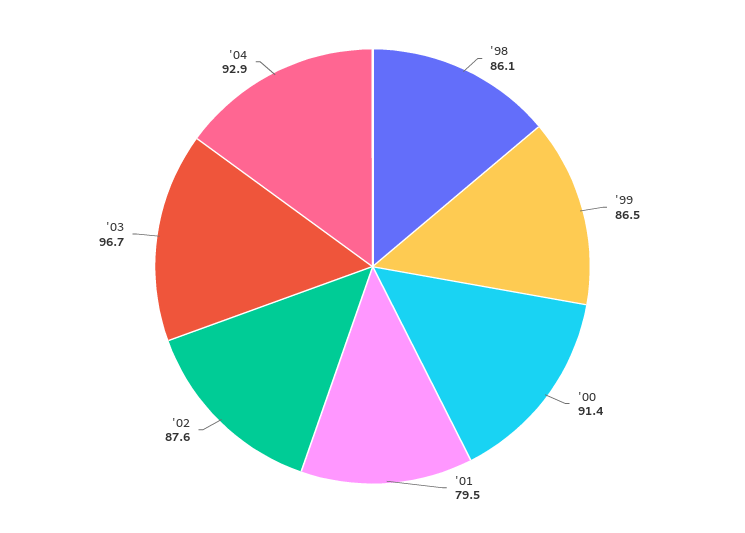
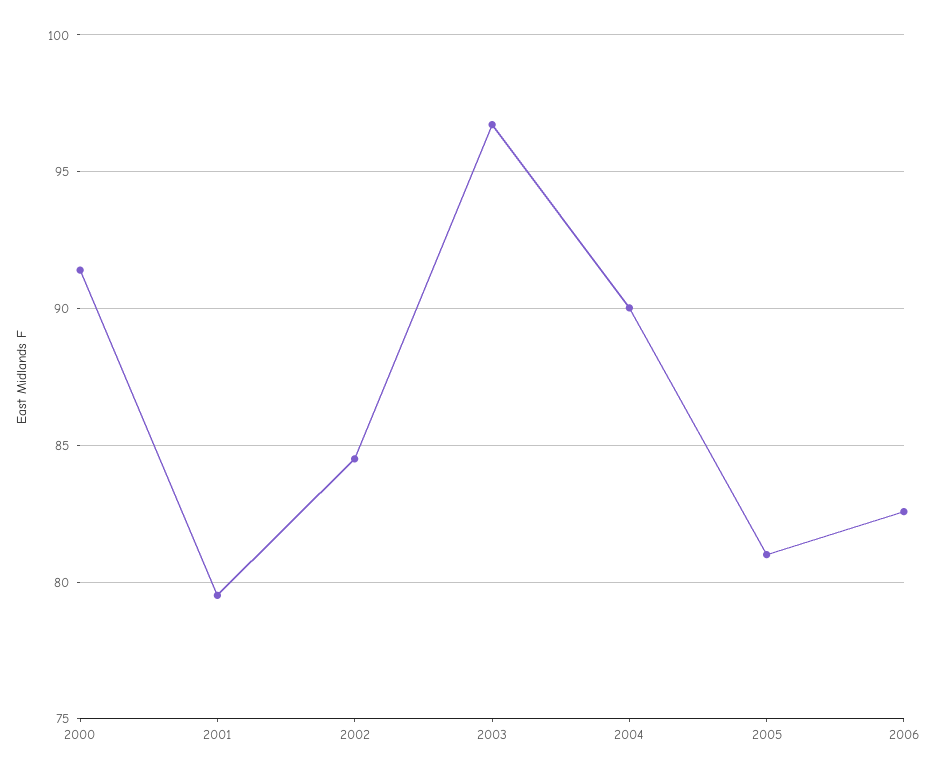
'98: 86.1 -> none
'99: 86.5 -> none
'02: 87.6 -> 84.5
'04: 92.9 -> 90
2005: none -> 81
2006: none -> 82.5

